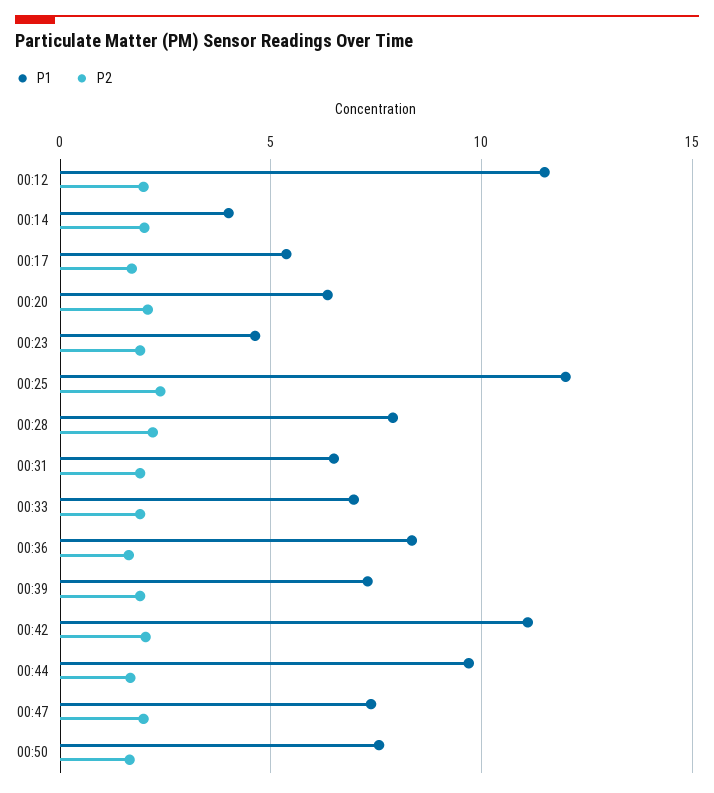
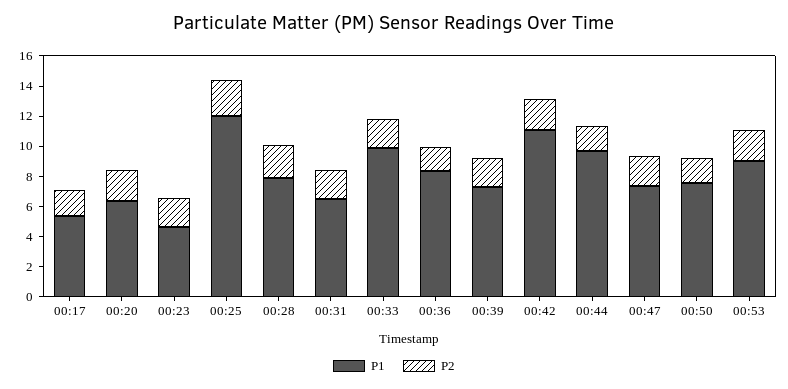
P1, 00:12: 11.5 -> none
P2, 00:12: 2 -> none
P1, 00:14: 4 -> none
P2, 00:14: 2 -> none
P1, 00:33: 7 -> 10
P1, 00:53: none -> 9
P2, 00:53: none -> 2

